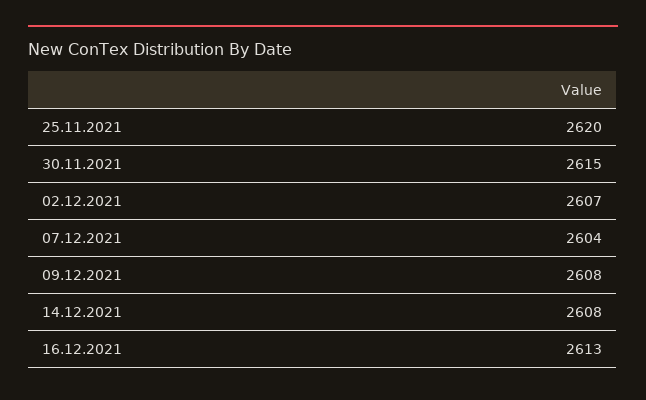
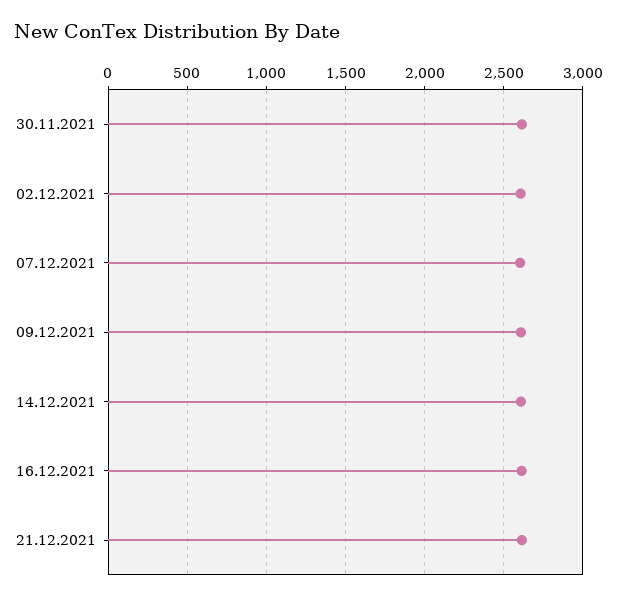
25.11.2021: 2620 -> none
21.12.2021: none -> 2600

